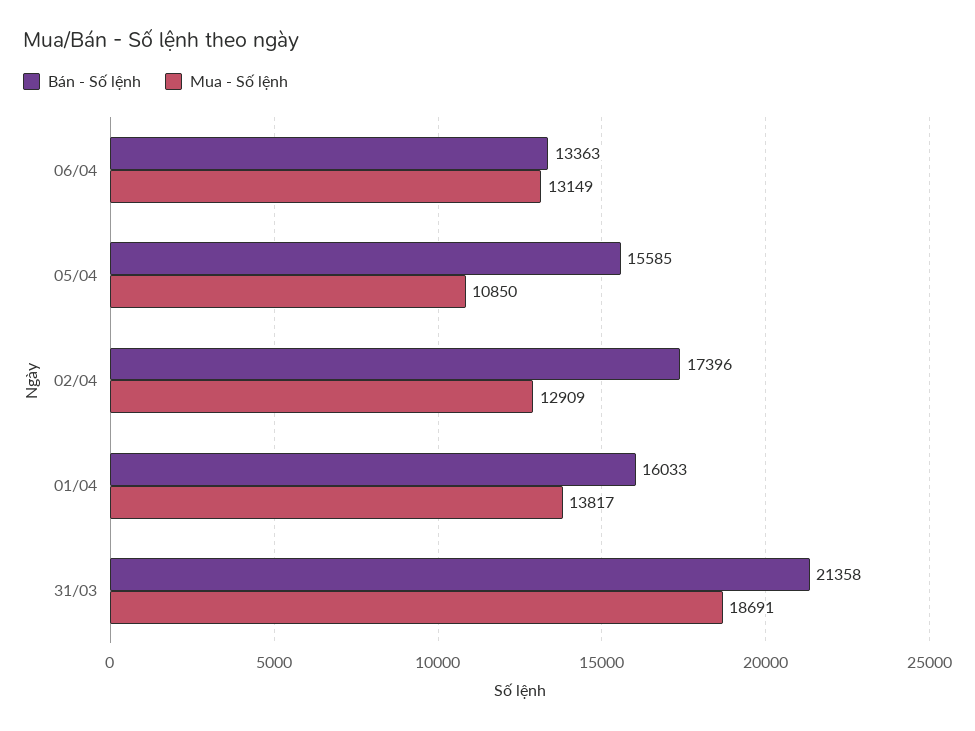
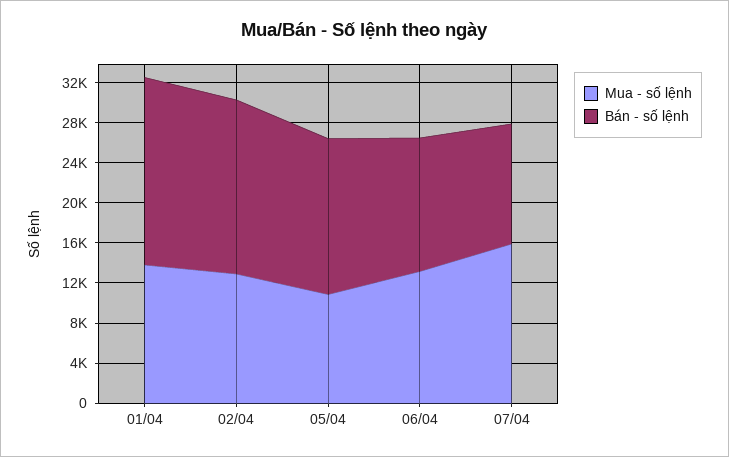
Bán - Số lệnh, 01/04: 16033 -> 19000
Bán - Số lệnh, 31/03: 21358 -> none
Mua - Số lệnh, 31/03: 18691 -> none
Mua - Số lệnh, 07/04: none -> 16000
Bán - Số lệnh, 07/04: none -> 12000

